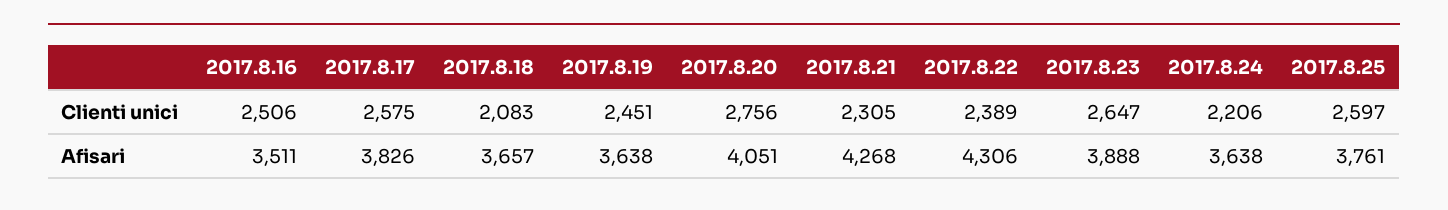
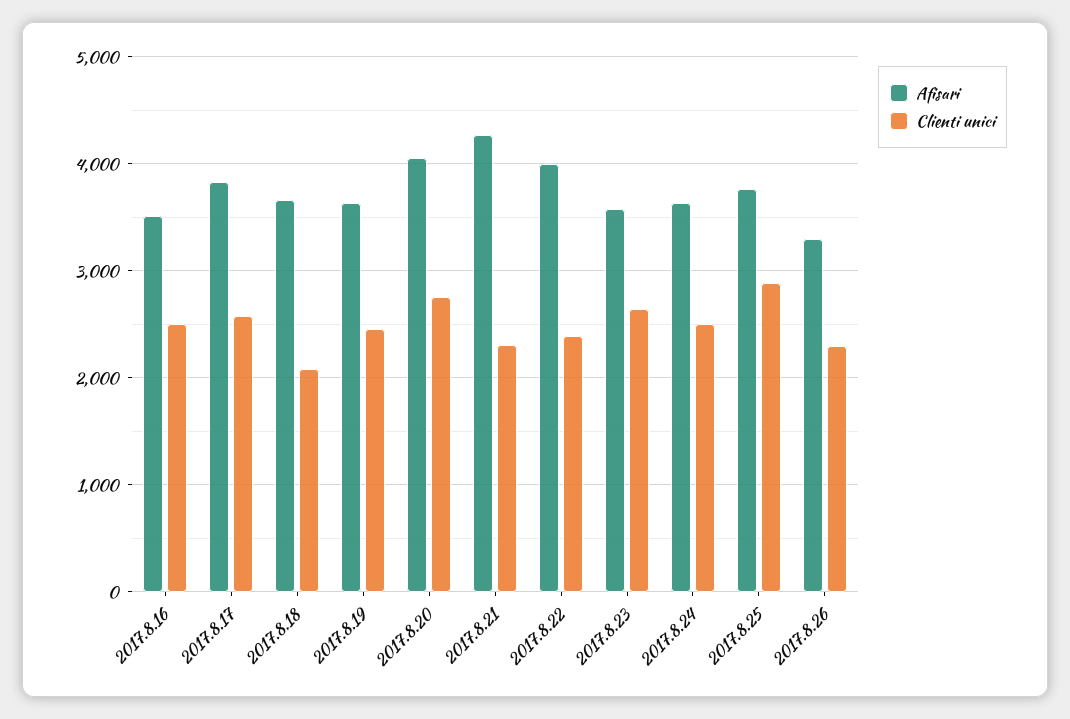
Clienti unici, 2017.8.24: 2206 -> 2500
Clienti unici, 2017.8.25: 2597 -> 2900
Afisari, 2017.8.22: 4306 -> 4000
Afisari, 2017.8.23: 3888 -> 3600
Afisari, 2017.8.26: none -> 3300
Clienti unici, 2017.8.26: none -> 2300

